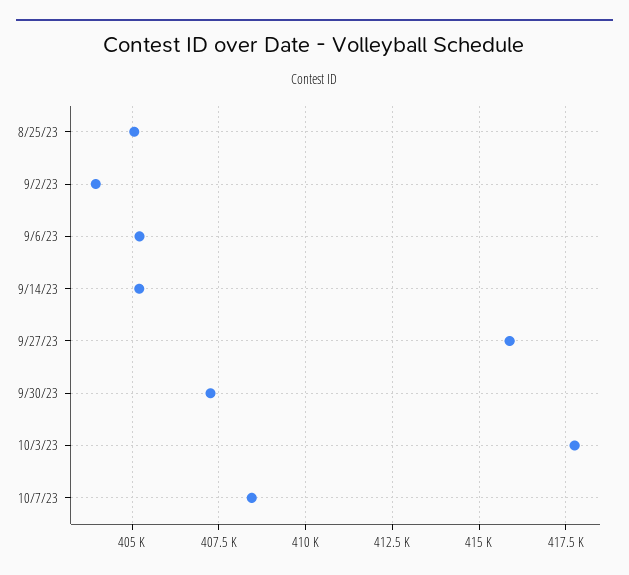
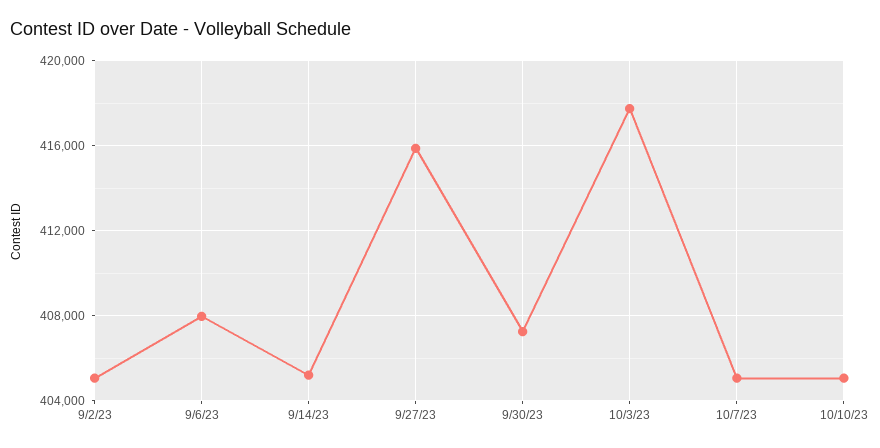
8/25/23: 405000 -> none
9/2/23: 404000 -> 405000
9/6/23: 405250 -> 408000
10/7/23: 408500 -> 405000
10/10/23: none -> 405000

